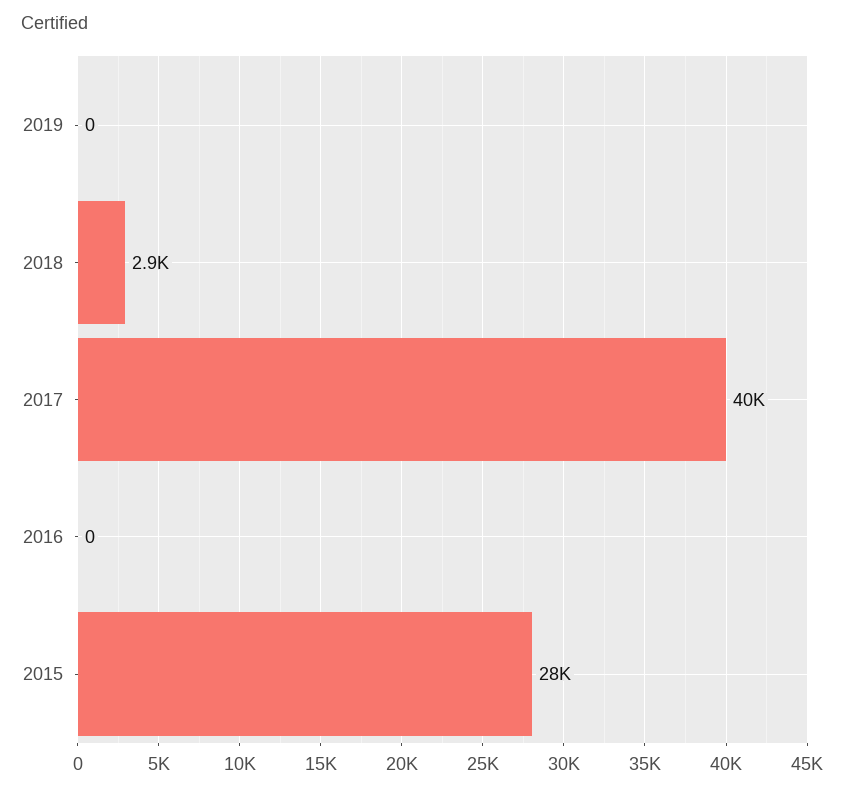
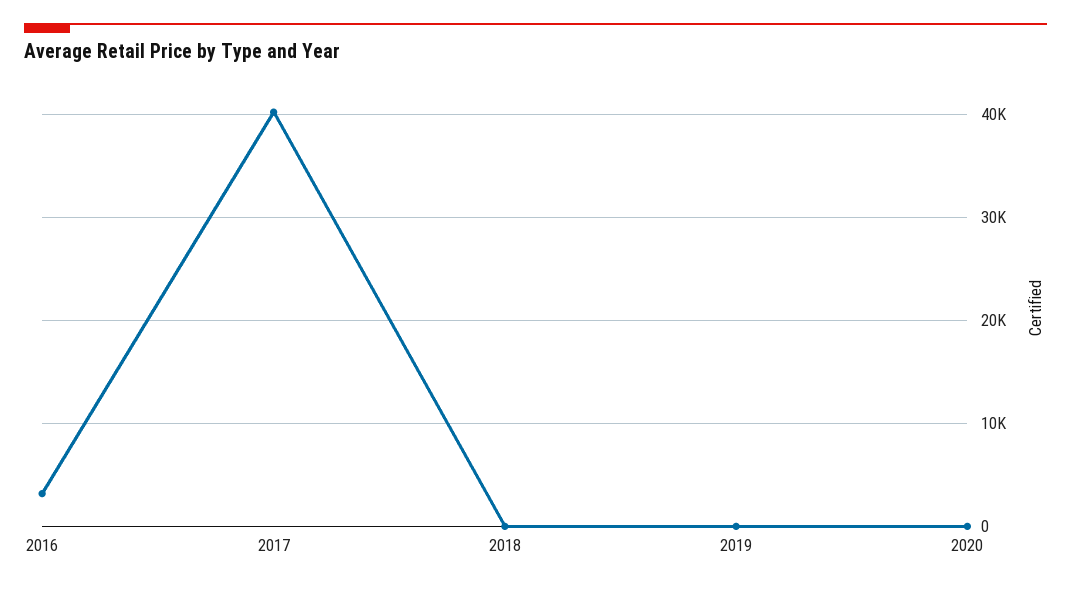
2018: 2900 -> 0
2016: 0 -> 3000
2015: 28000 -> none
2020: none -> 0

